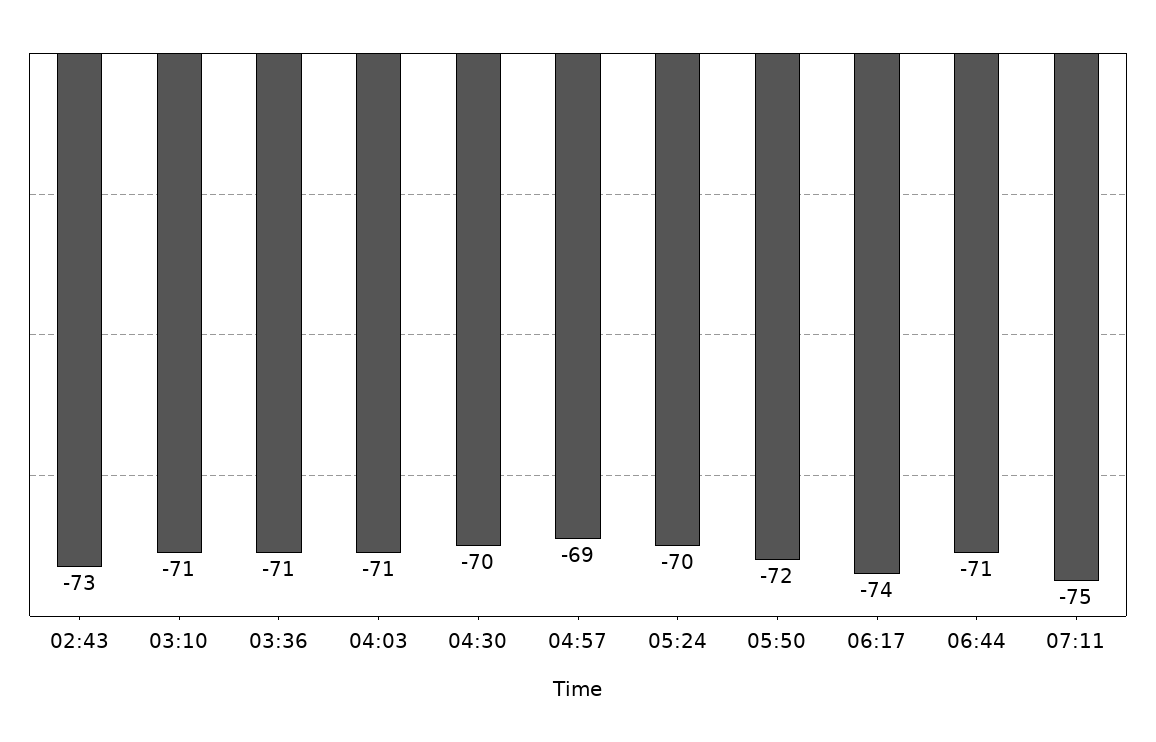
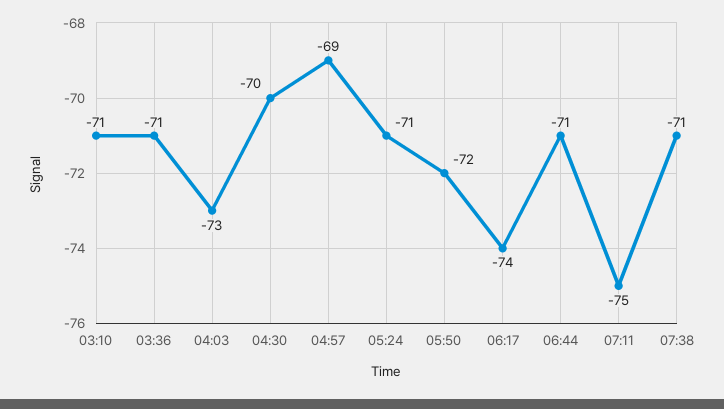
02:43: -73 -> none
04:03: -71 -> -73
05:24: -70 -> -71
07:38: none -> -71

